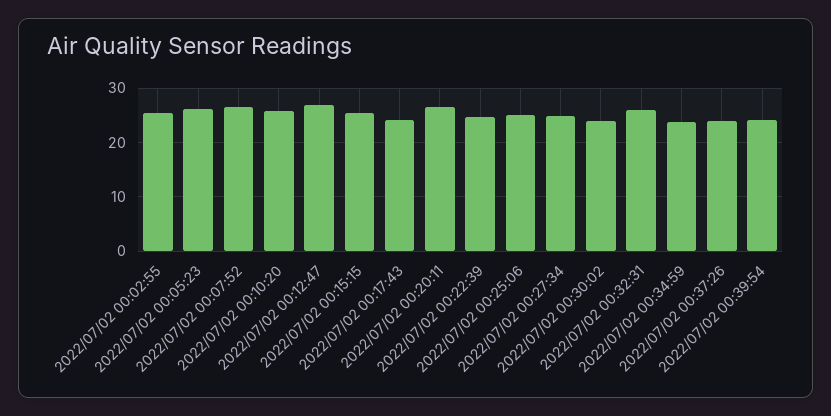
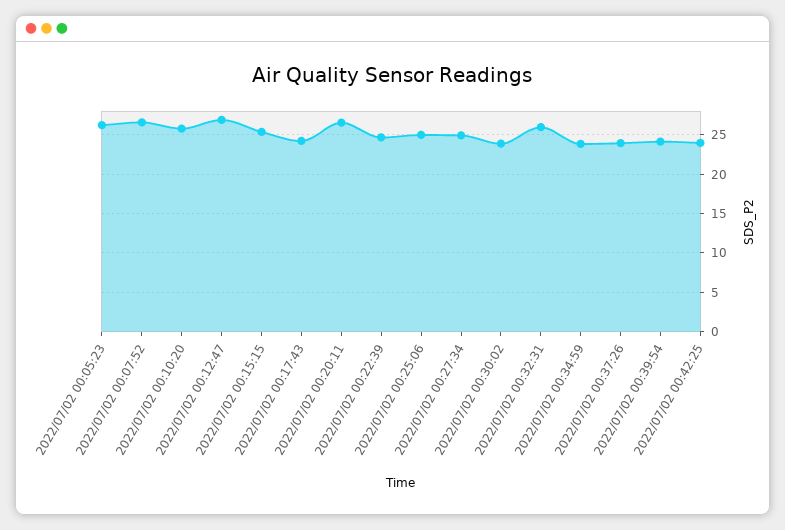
2022/07/02 00:02:55: 26 -> none
2022/07/02 00:42:25: none -> 24

